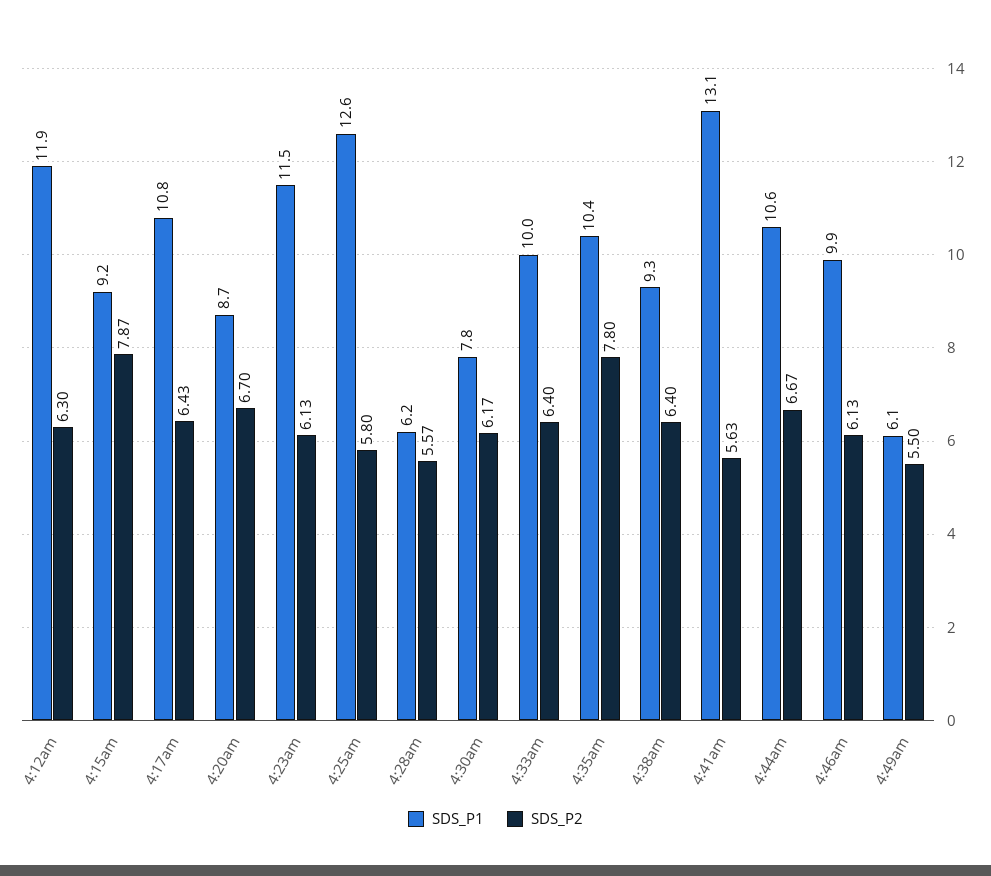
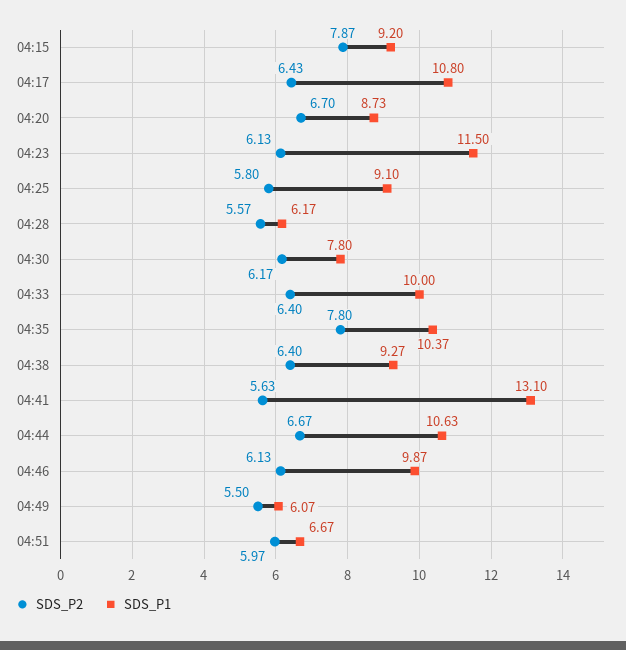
SDS_P1, 4:12am: 11.9 -> none
SDS_P2, 4:12am: 6.3 -> none
SDS_P1, 4:25am: 12.6 -> 9.1
SDS_P2, 04:51: none -> 5.97
SDS_P1, 04:51: none -> 6.67

